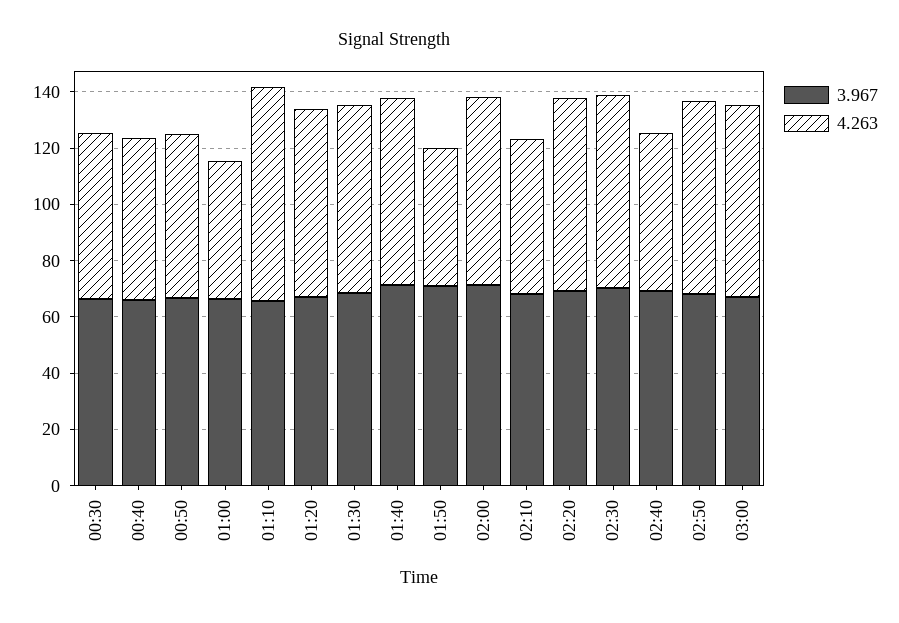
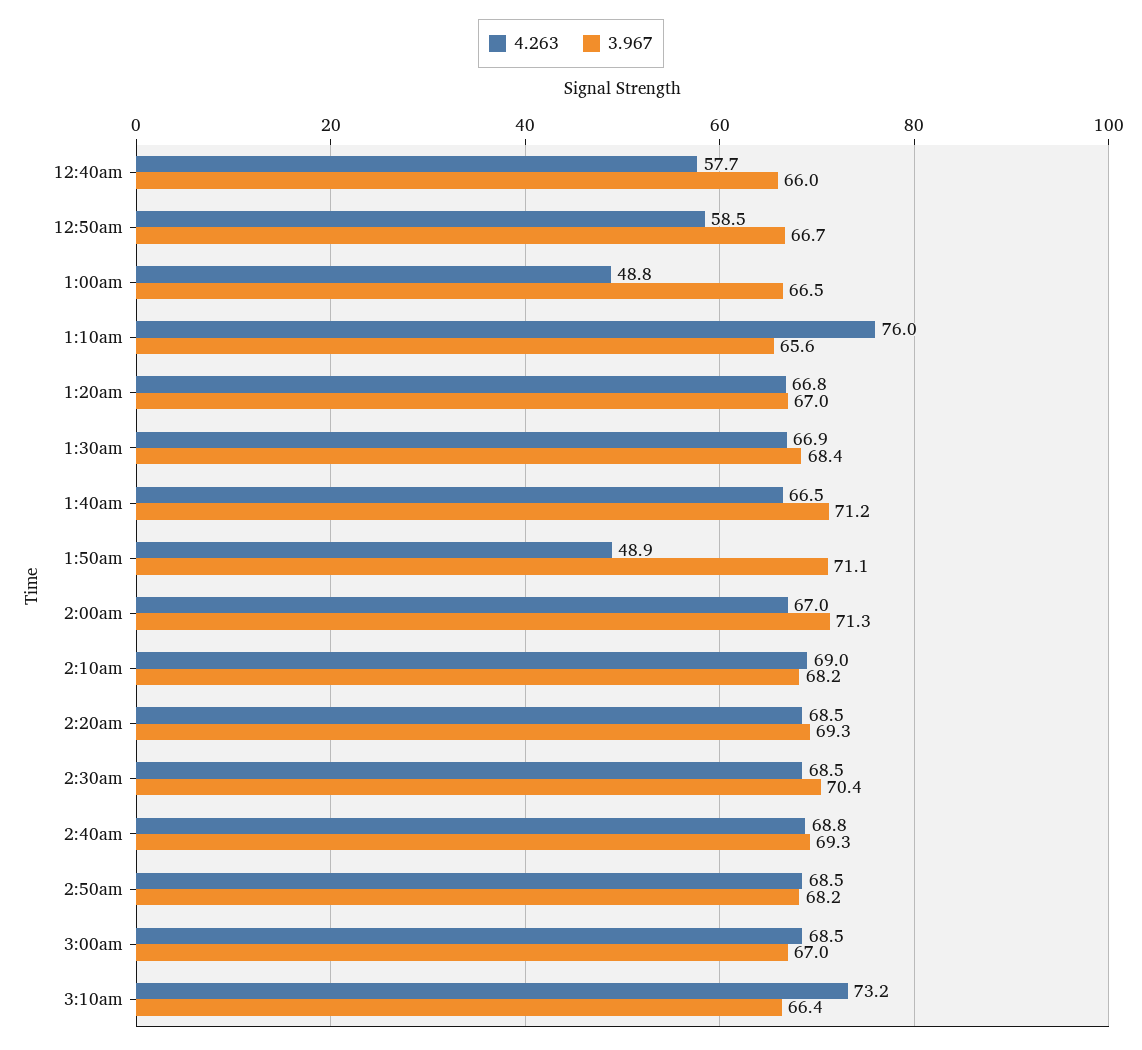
3.967, 00:30: 65 -> none
4.263, 00:30: 60 -> none
4.263, 02:10: 55 -> 69
4.263, 02:40: 55 -> 68.8
4.263, 3:10am: none -> 73.2
3.967, 3:10am: none -> 66.4

